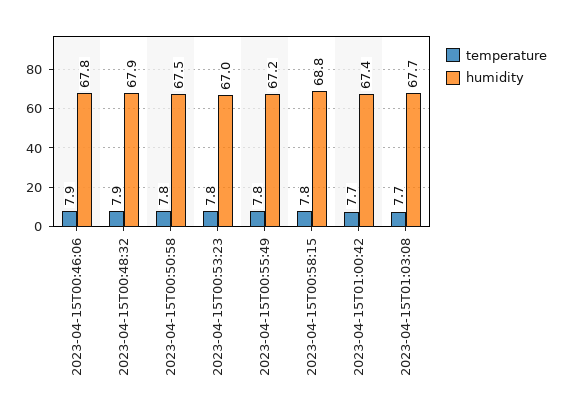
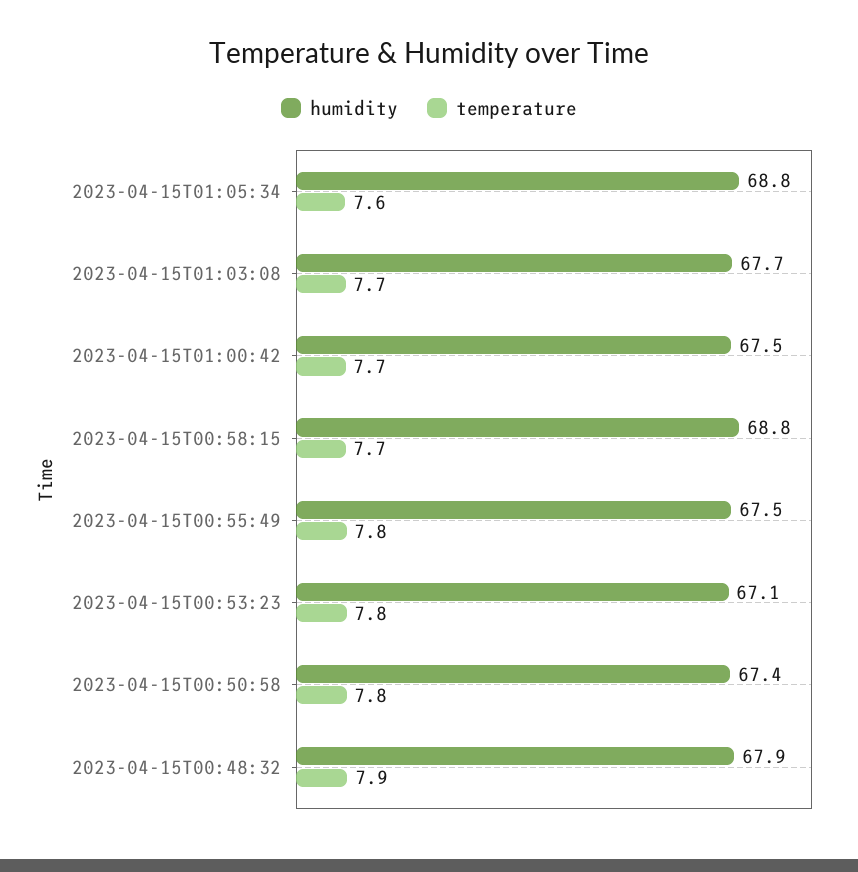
temperature, 2023-04-15T00:46:06: 7.9 -> none
humidity, 2023-04-15T00:46:06: 67.8 -> none
humidity, 2023-04-15T00:50:58: 67.5 -> 67.4
humidity, 2023-04-15T00:53:23: 67 -> 67.1
humidity, 2023-04-15T00:55:49: 67.2 -> 67.5
temperature, 2023-04-15T00:58:15: 7.8 -> 7.7
humidity, 2023-04-15T01:00:42: 67.4 -> 67.5
humidity, 2023-04-15T01:05:34: none -> 68.8
temperature, 2023-04-15T01:05:34: none -> 7.6

